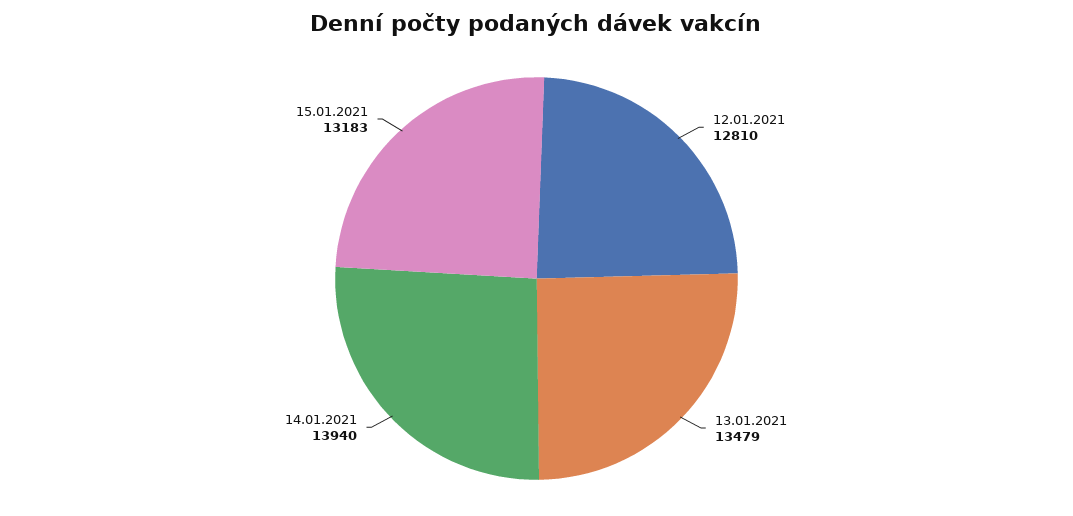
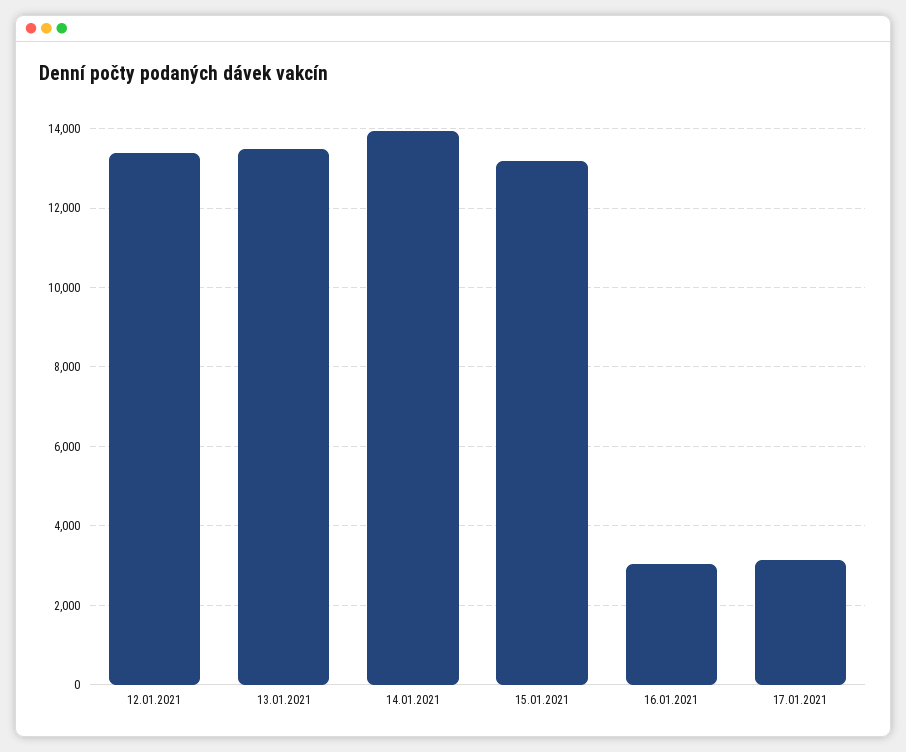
12.01.2021: 12810 -> 13400
16.01.2021: none -> 3000
17.01.2021: none -> 3200

